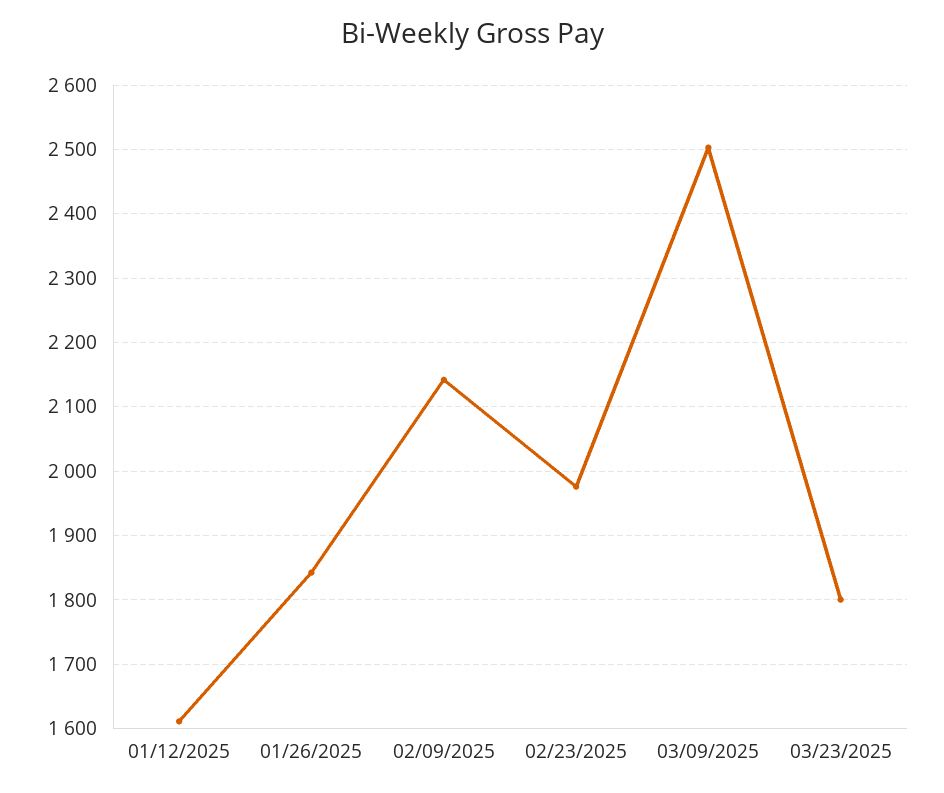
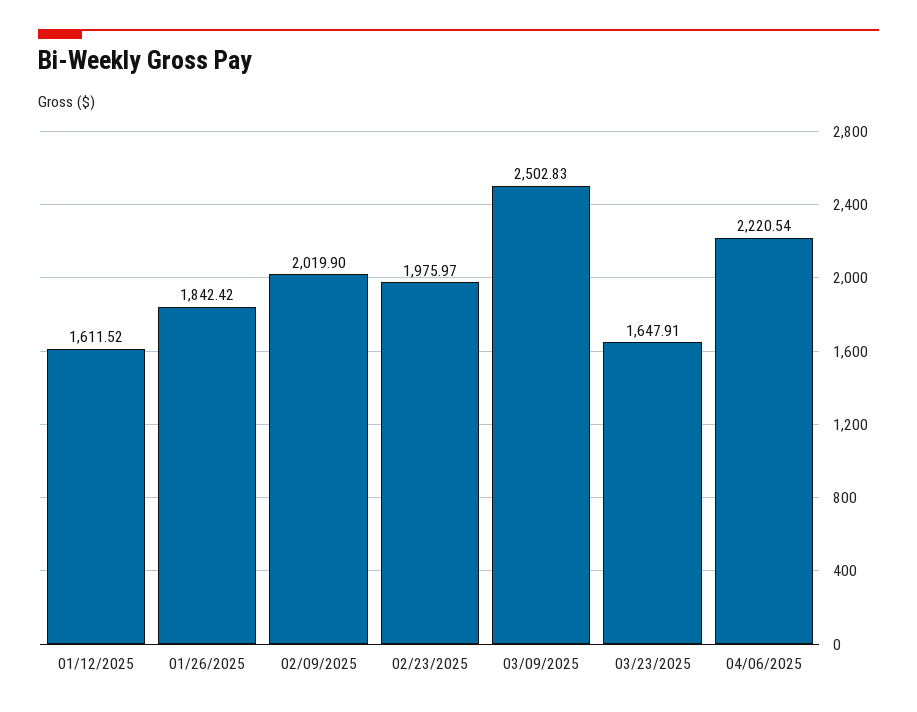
02/09/2025: 2140 -> 2019.9
03/23/2025: 1800 -> 1647.91
04/06/2025: none -> 2220.54

